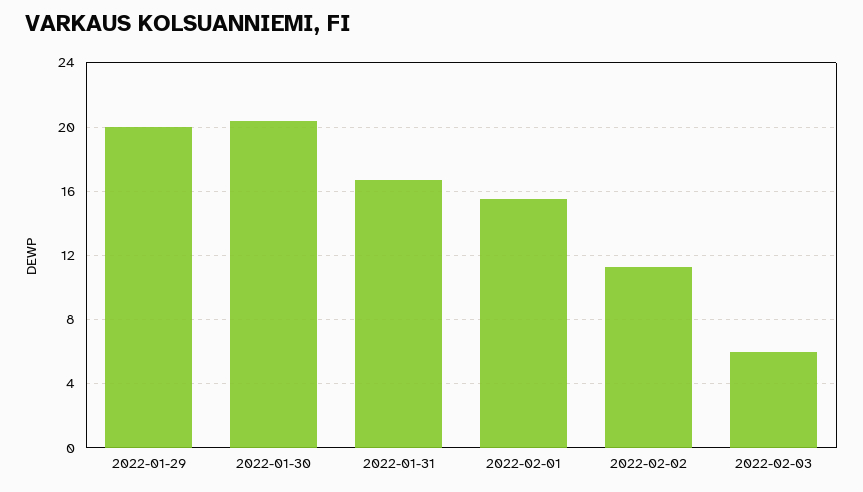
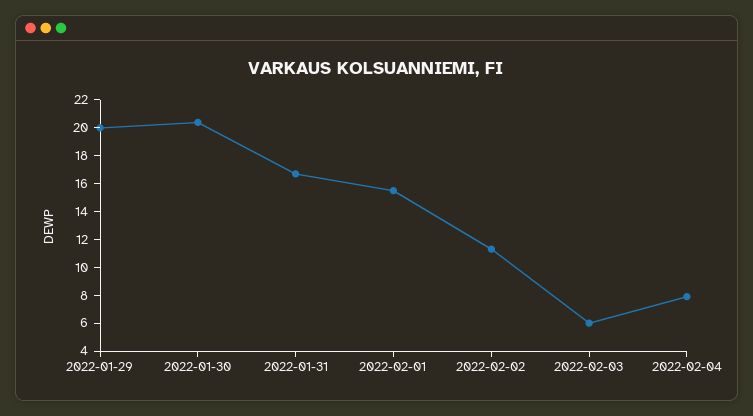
2022-02-04: none -> 8

